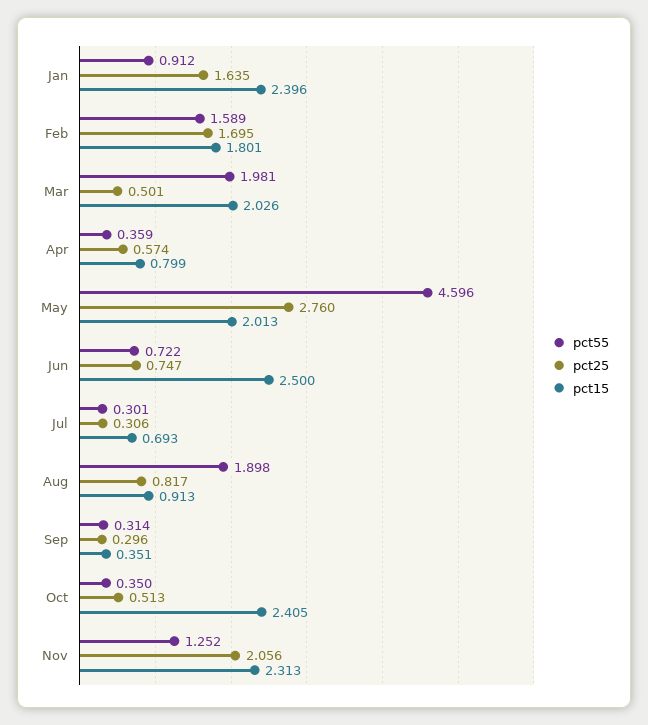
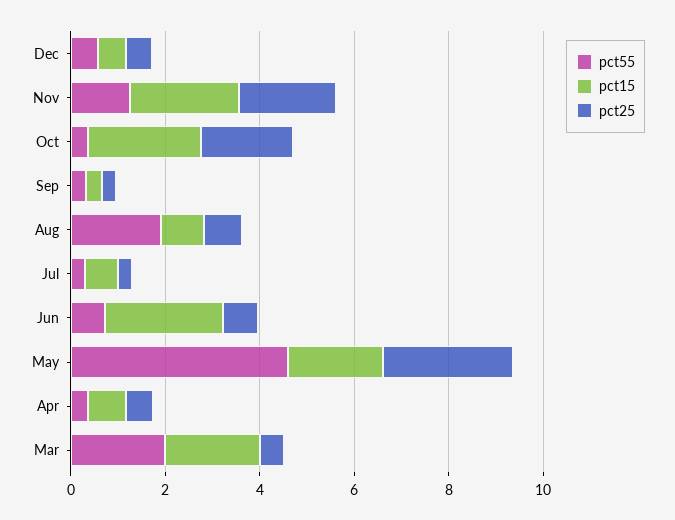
pct55, Jan: 0.912 -> none
pct25, Jan: 1.635 -> none
pct15, Jan: 2.396 -> none
pct55, Feb: 1.589 -> none
pct25, Feb: 1.695 -> none
pct15, Feb: 1.801 -> none
pct25, Oct: 0.513 -> 2
pct55, Dec: none -> 0.5
pct15, Dec: none -> 0.5
pct25, Dec: none -> 0.5

